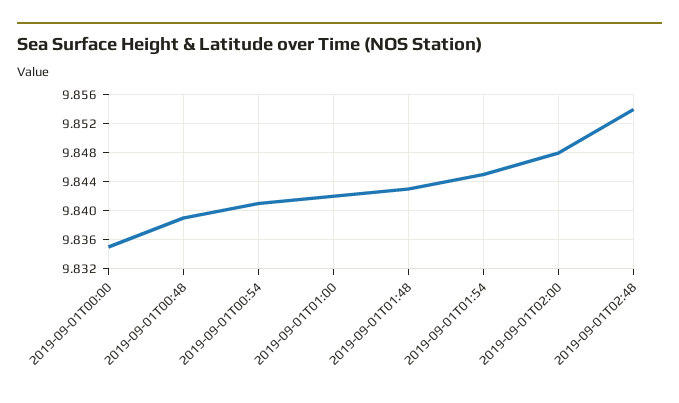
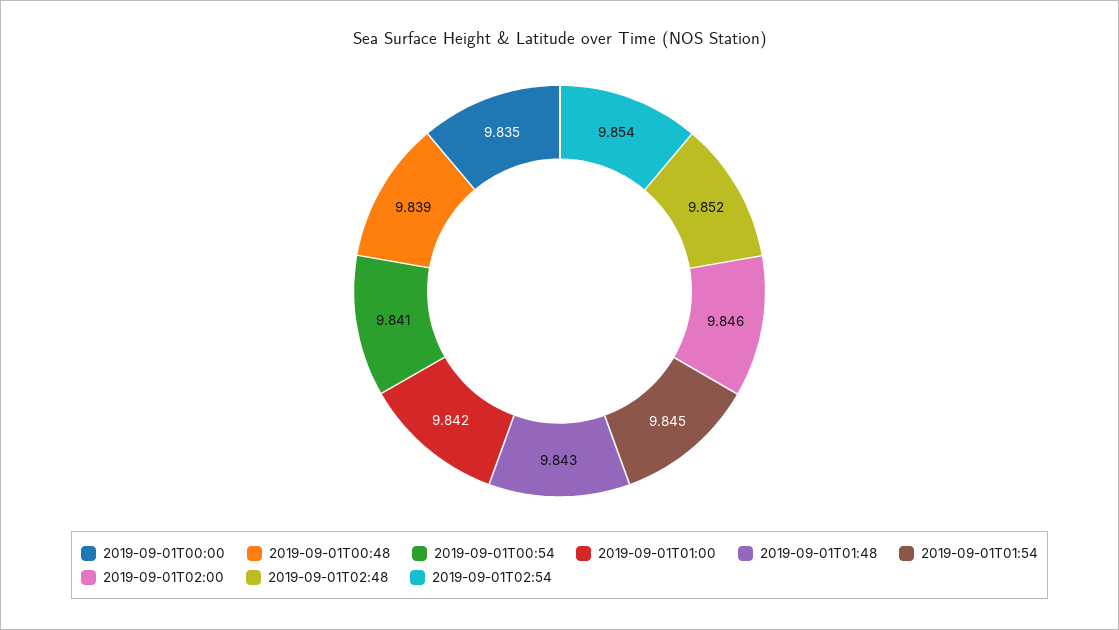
2019-09-01T02:00: 9.848 -> 9.846
2019-09-01T02:48: 9.854 -> 9.852
2019-09-01T02:54: none -> 9.854

